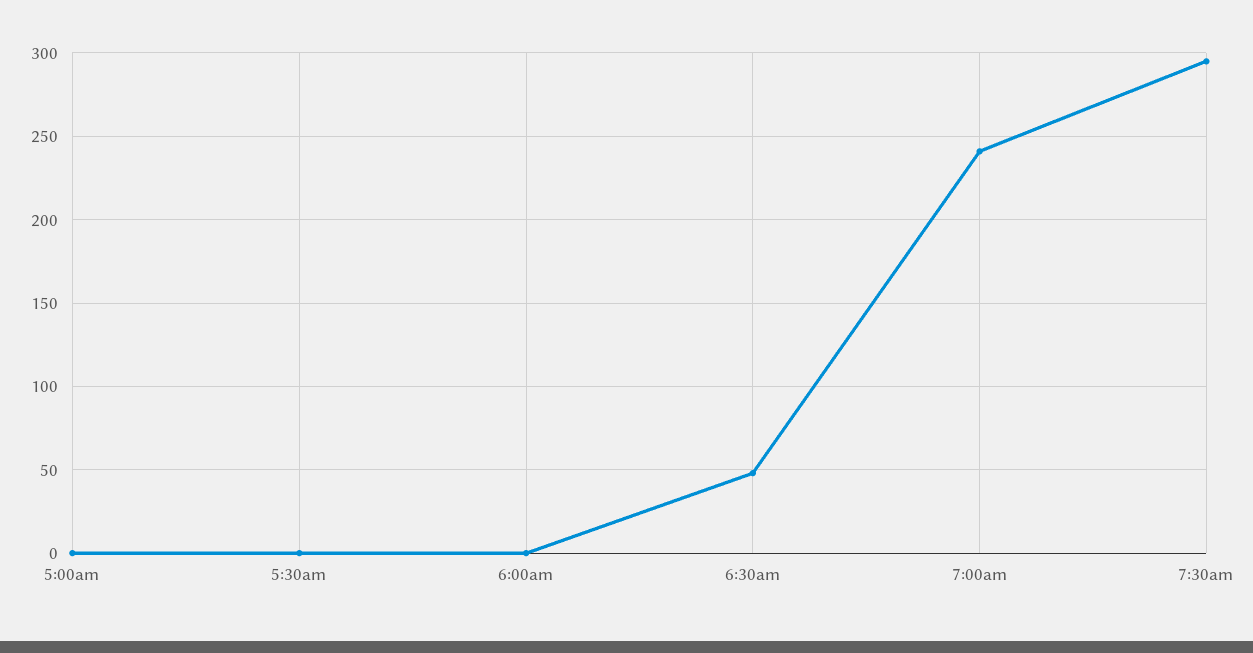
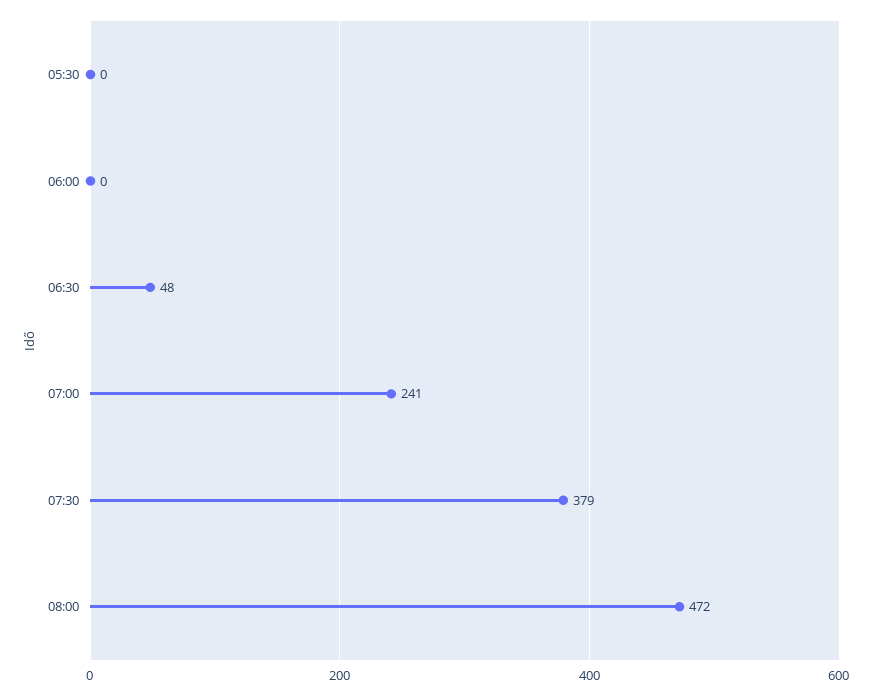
5:00am: 0 -> none
7:30am: 295 -> 379
08:00: none -> 472

